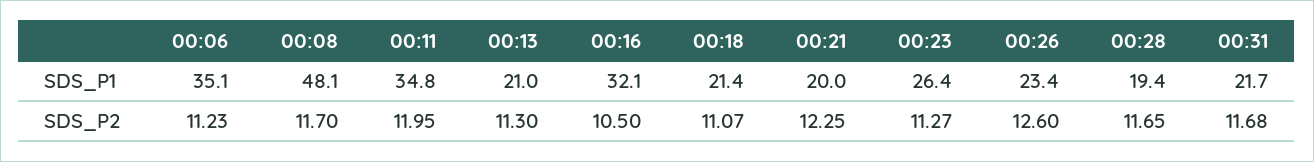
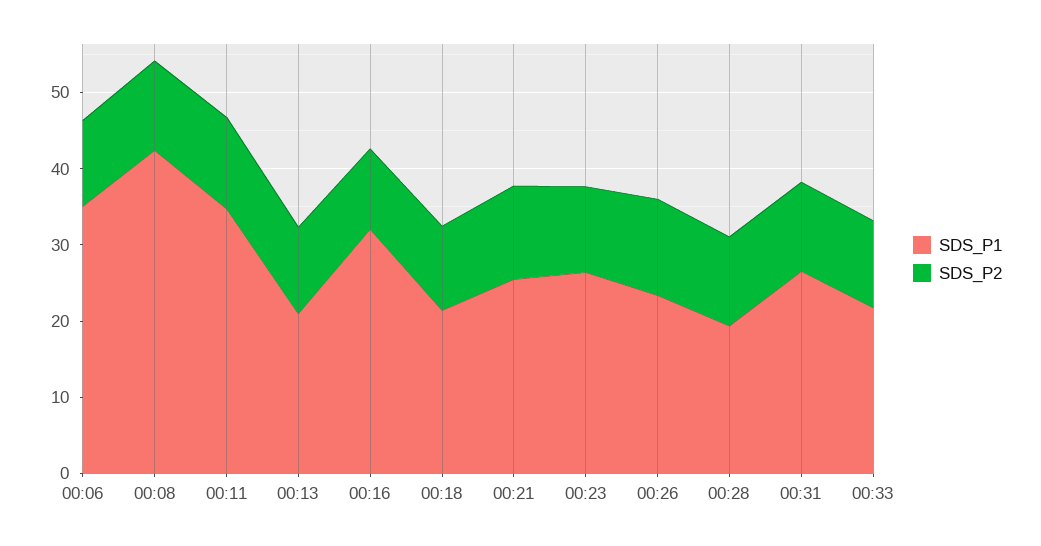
SDS_P1, 00:08: 48.1 -> 42
SDS_P1, 00:21: 20 -> 26
SDS_P1, 00:31: 21.7 -> 26
SDS_P1, 00:33: none -> 22
SDS_P2, 00:33: none -> 12

